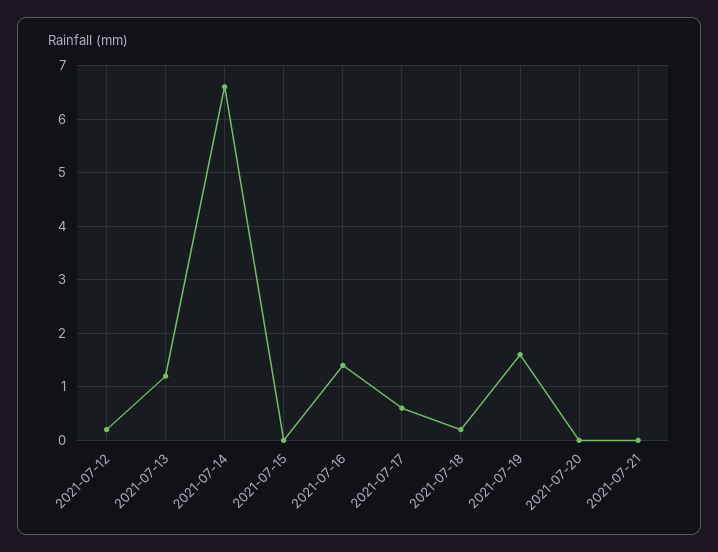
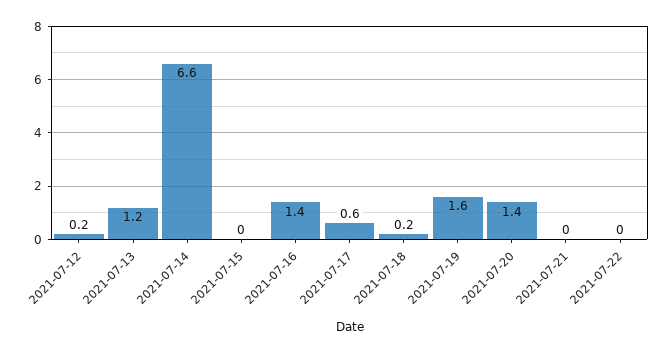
2021-07-20: 0 -> 1.4
2021-07-22: none -> 0

